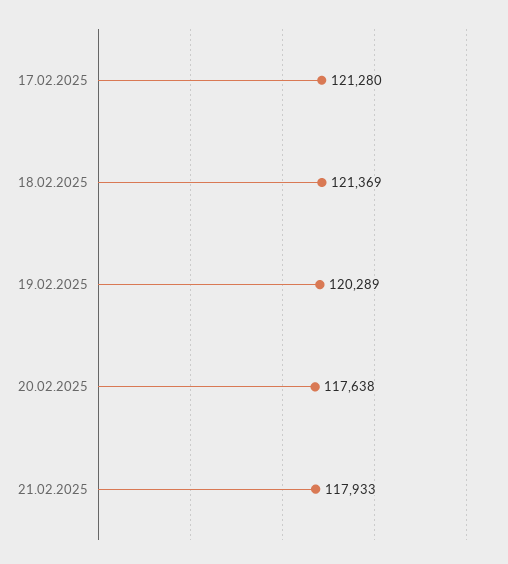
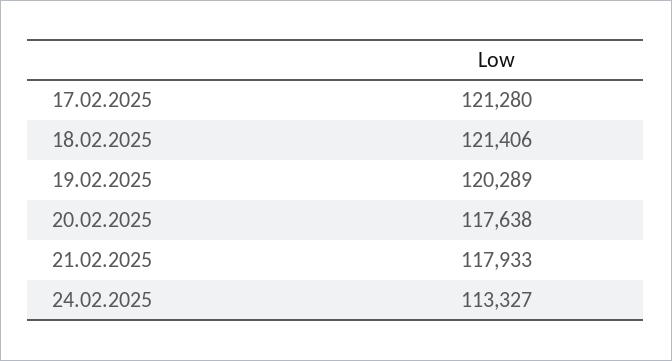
18.02.2025: 121369 -> 121406
24.02.2025: none -> 113327

